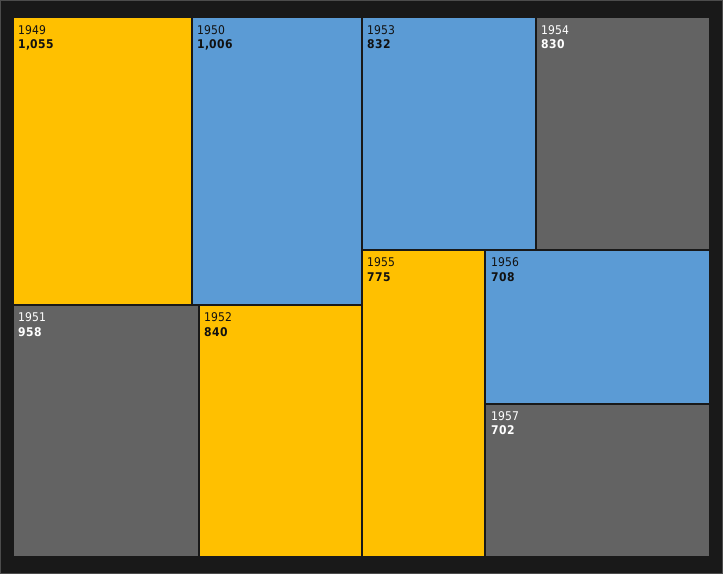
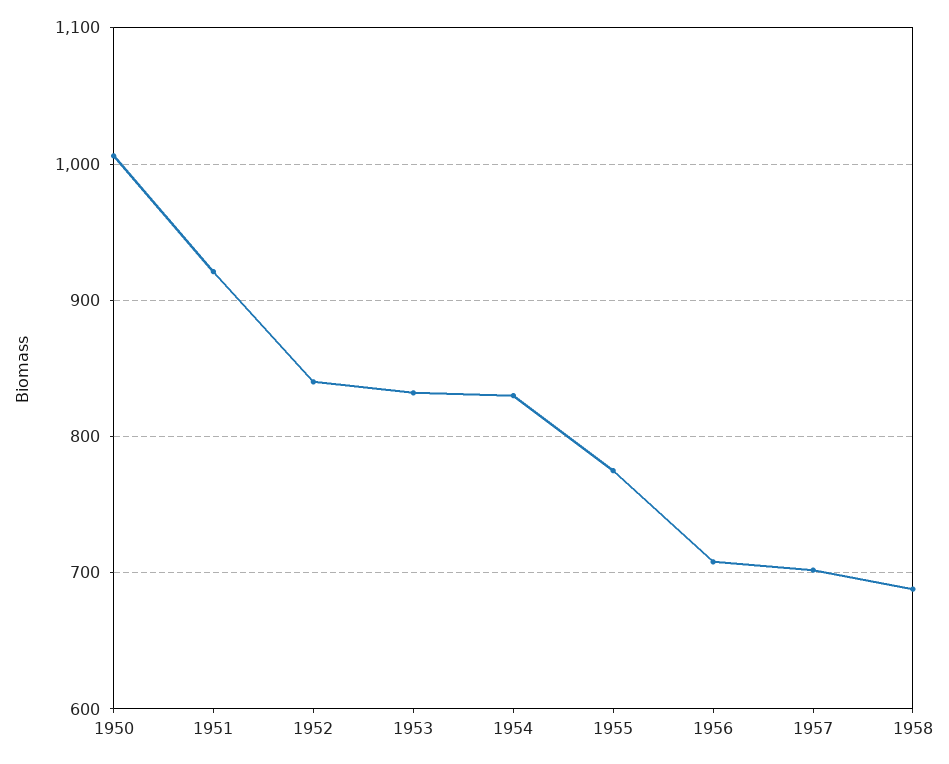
1949: 1055 -> none
1951: 958 -> 920
1958: none -> 690

